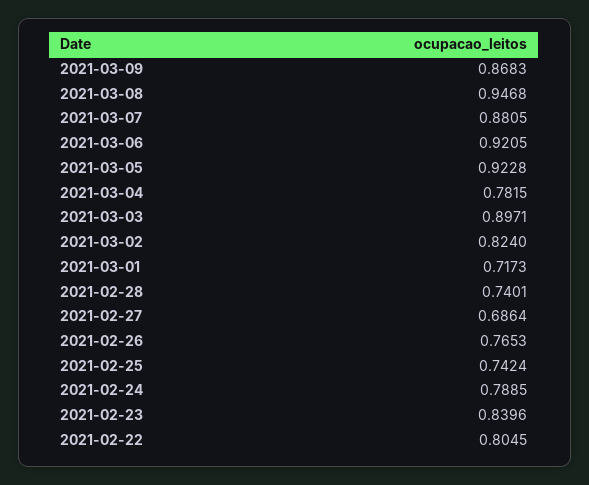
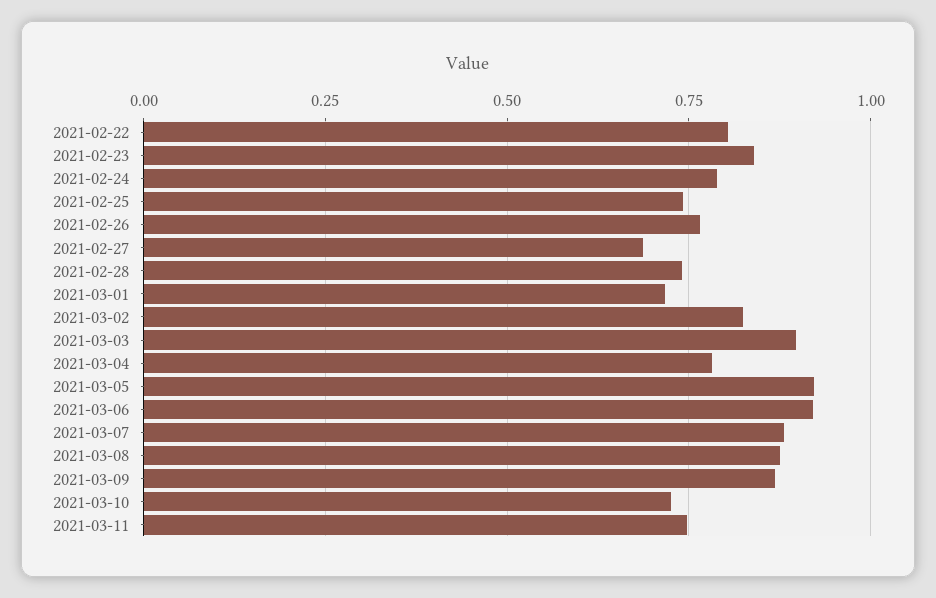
2021-03-08: 0.9468 -> 0.875
2021-03-10: none -> 0.725
2021-03-11: none -> 0.75

